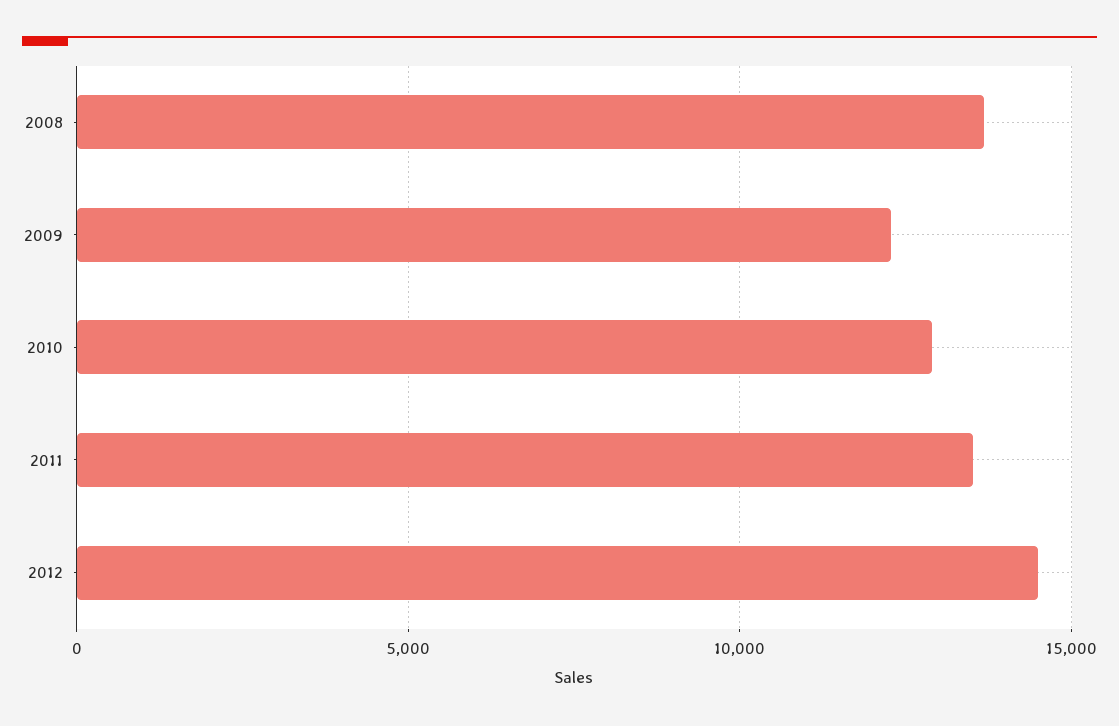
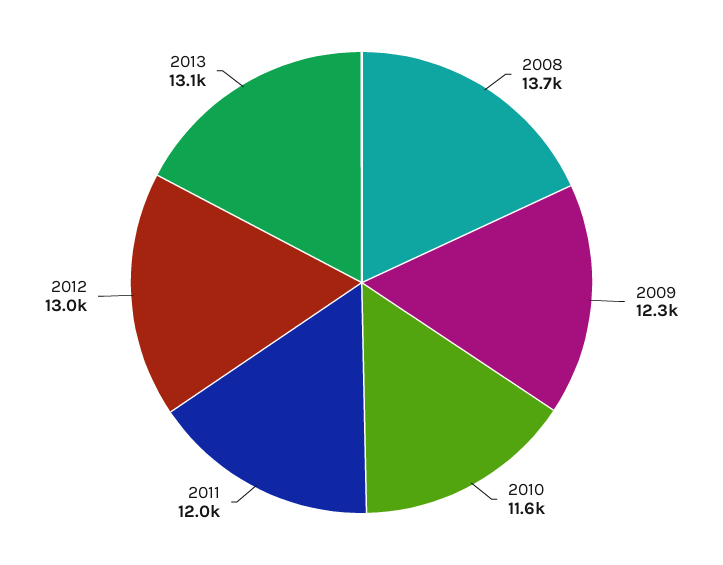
2010: 13000 -> 11600
2011: 13500 -> 12000
2012: 14500 -> 13000
2013: none -> 13100

